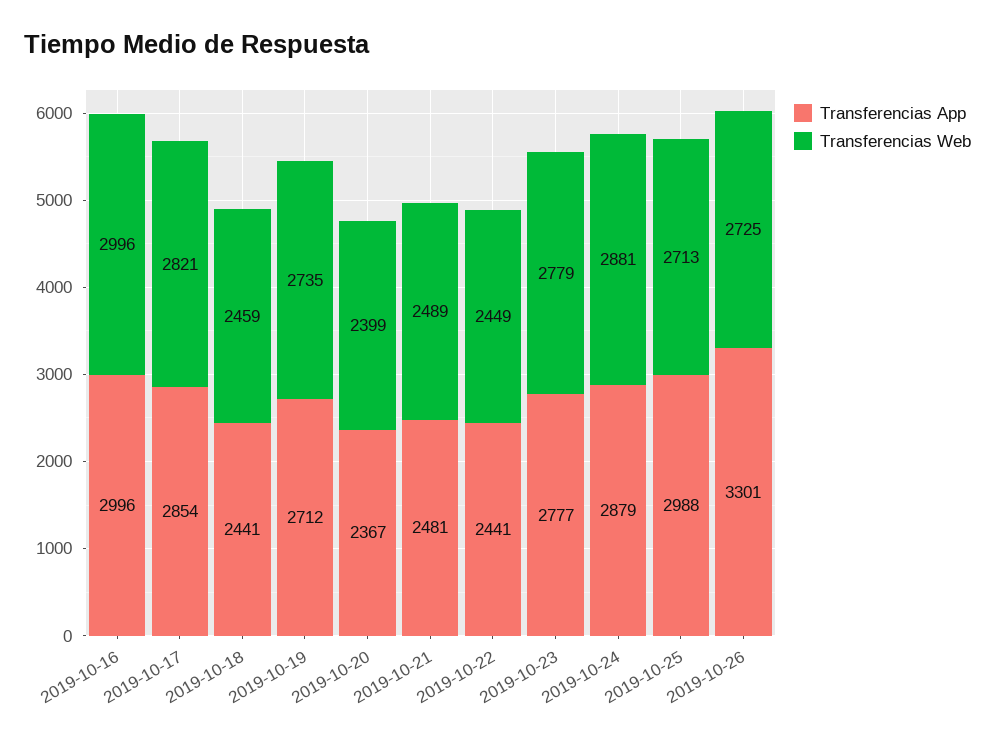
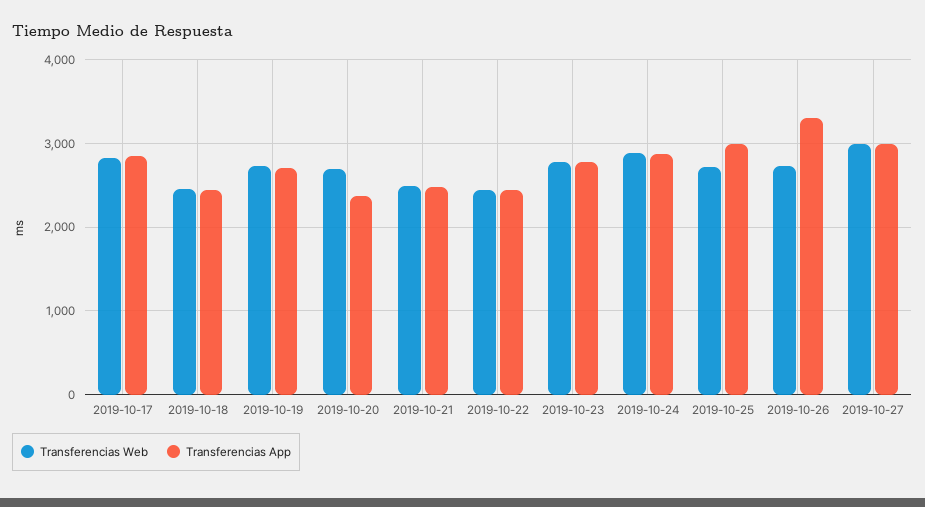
Transferencias App, 2019-10-16: 2996 -> none
Transferencias Web, 2019-10-16: 2996 -> none
Transferencias Web, 2019-10-20: 2399 -> 2700
Transferencias Web, 2019-10-27: none -> 3000
Transferencias App, 2019-10-27: none -> 3000

